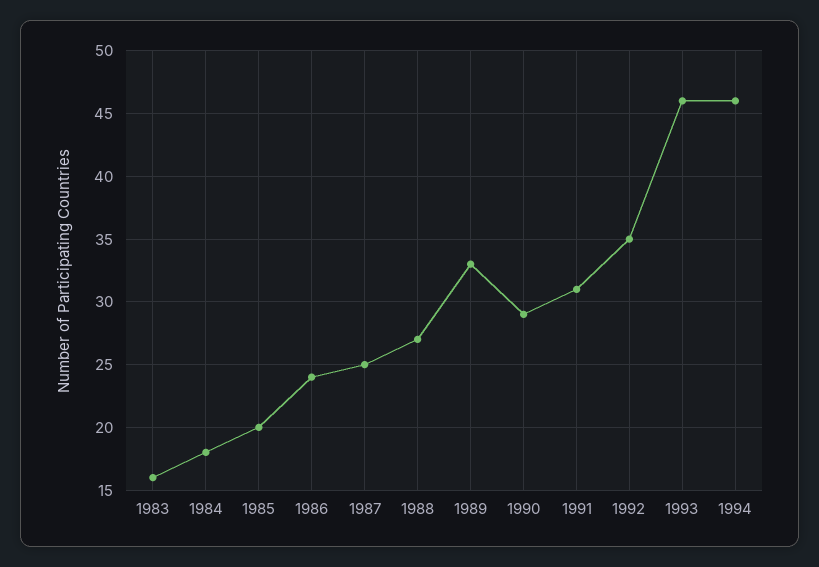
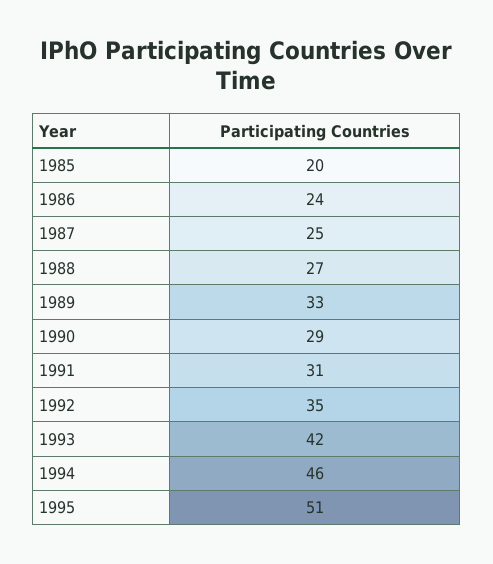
1983: 16 -> none
1984: 18 -> none
1993: 46 -> 42
1995: none -> 51

